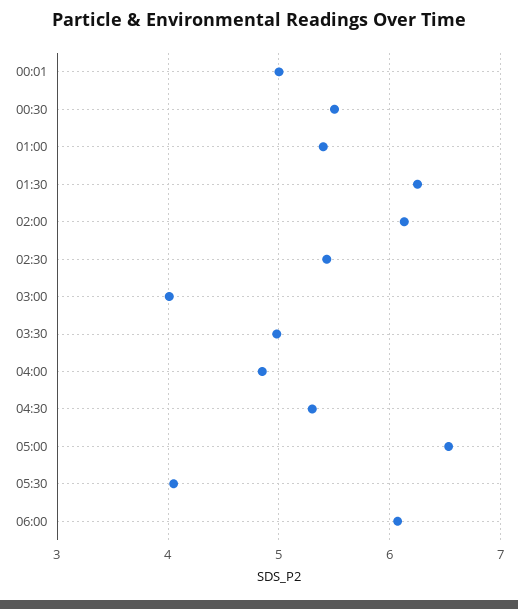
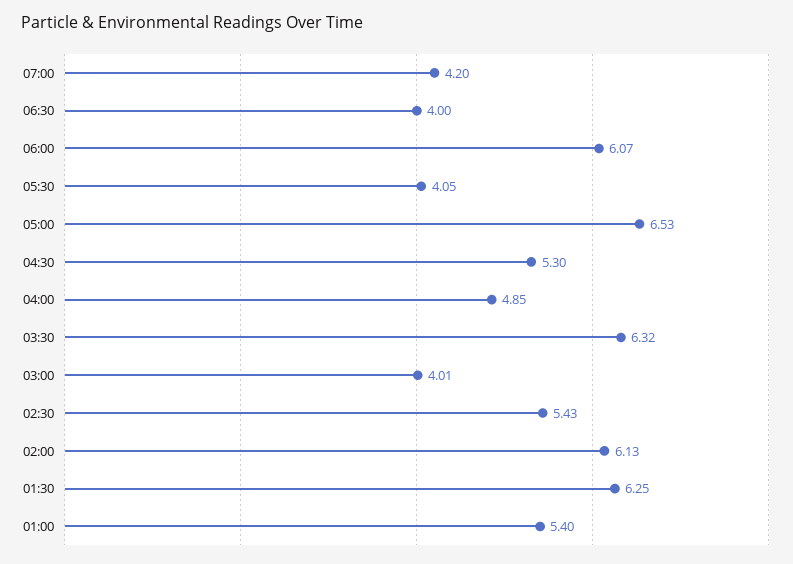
00:01: 5 -> none
00:30: 5.5 -> none
03:30: 5 -> 6.32
07:00: none -> 4.2
06:30: none -> 4

